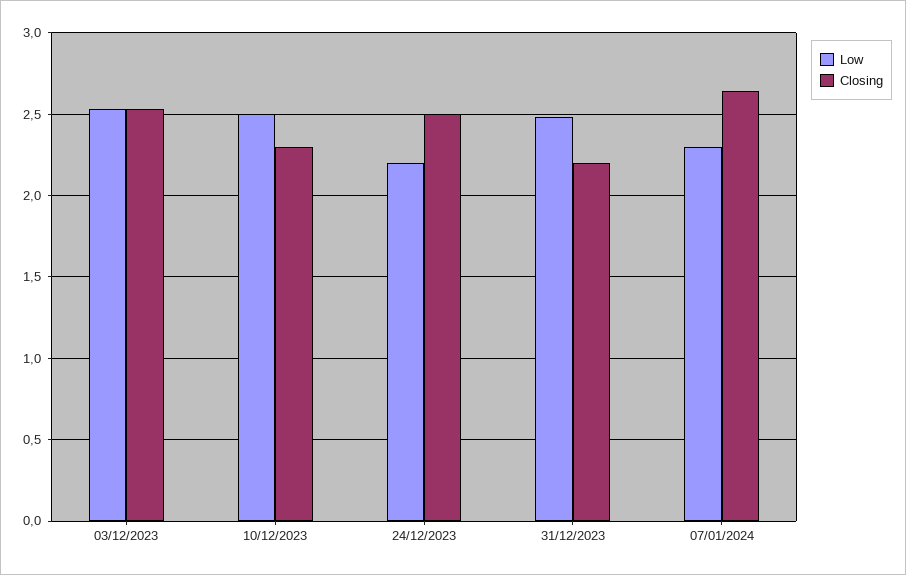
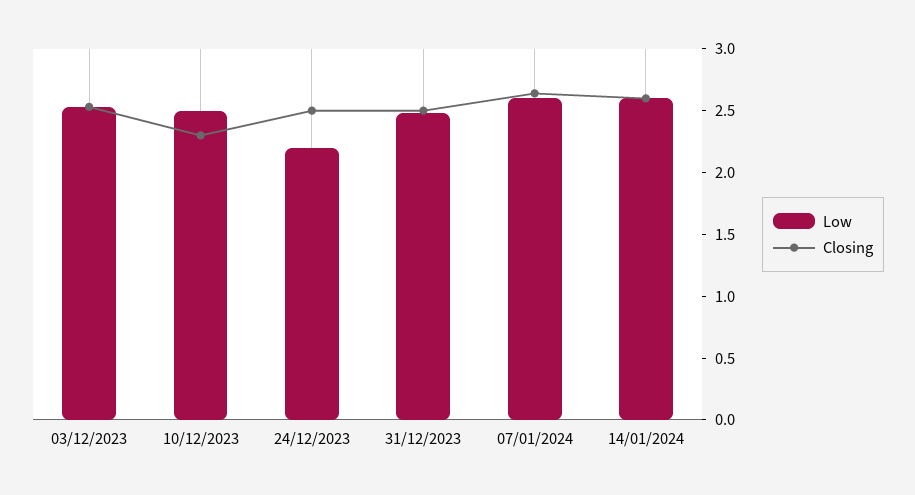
Closing, 31/12/2023: 2.2 -> 2.5
Low, 07/01/2024: 2.3 -> 2.6
Low, 14/01/2024: none -> 2.6
Closing, 14/01/2024: none -> 2.6

